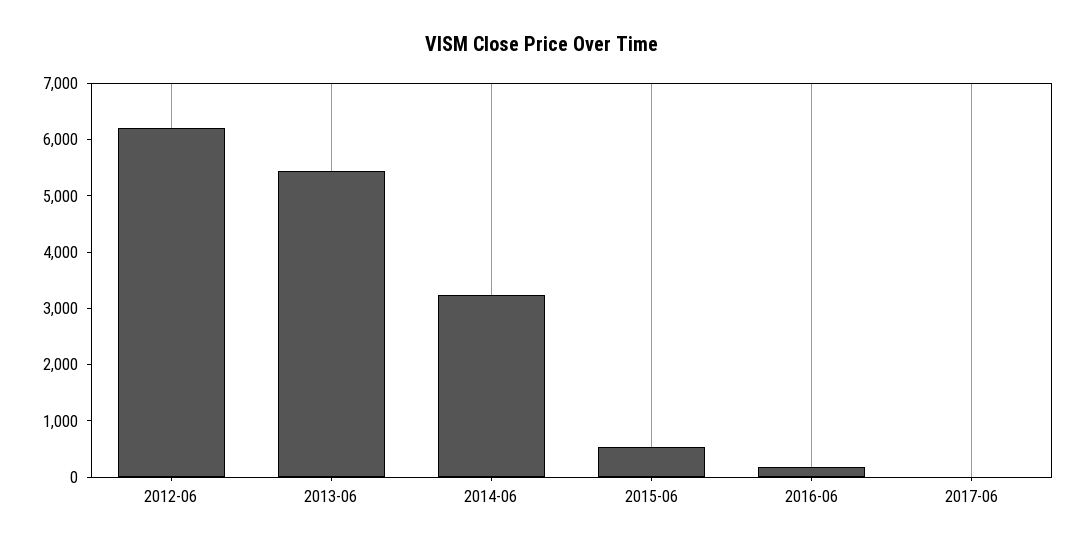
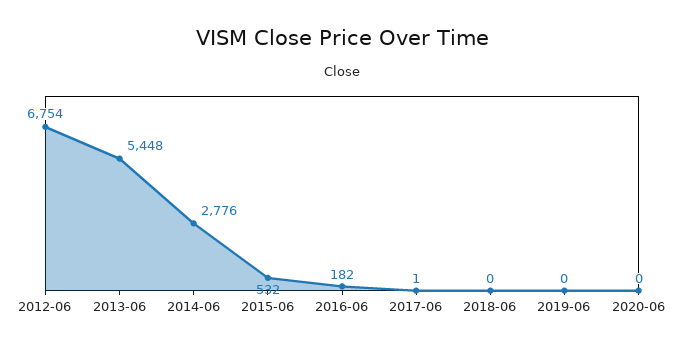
2012-06: 6200 -> 6754
2014-06: 3200 -> 2776
2018-06: none -> 0
2019-06: none -> 0
2020-06: none -> 0

